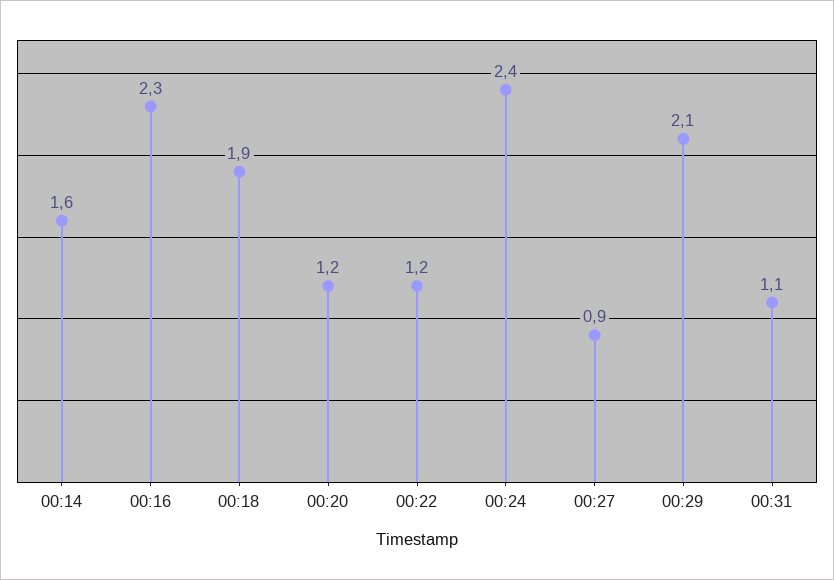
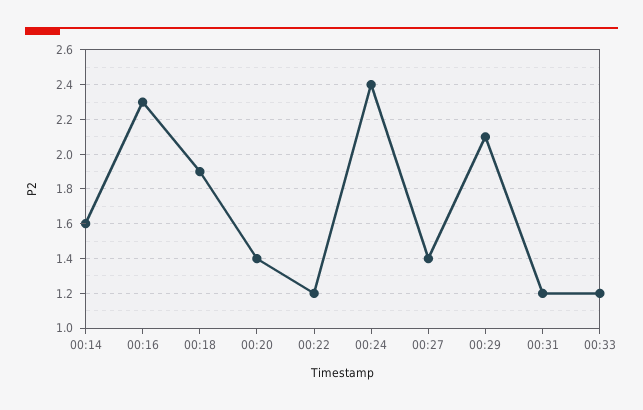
00:20: 1.2 -> 1.4
00:27: 0.9 -> 1.4
00:31: 1.1 -> 1.2
00:33: none -> 1.2

